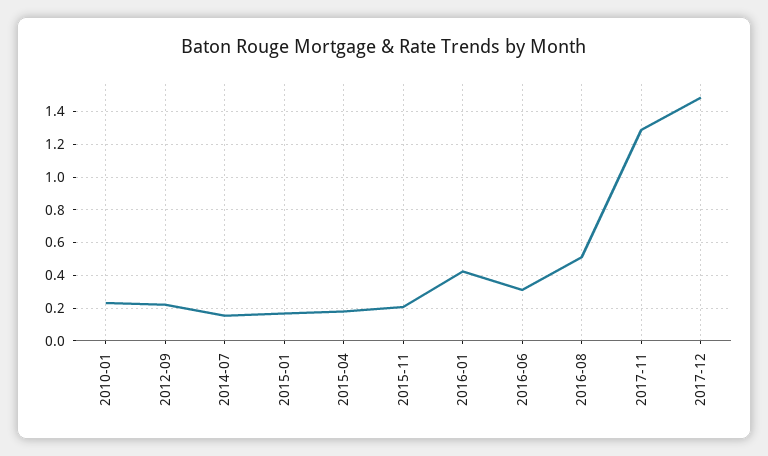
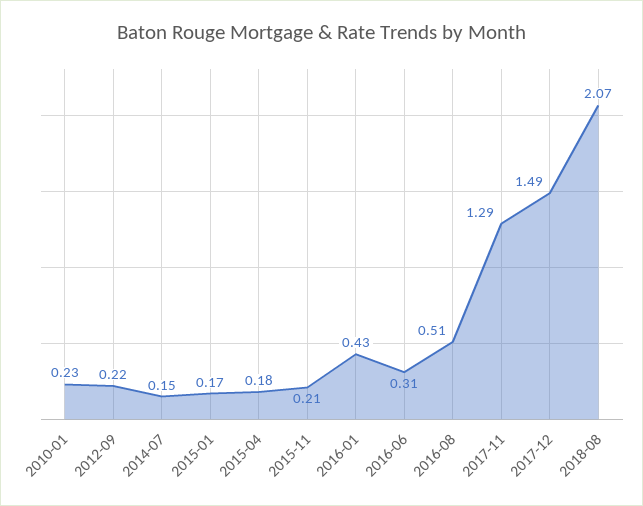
2018-08: none -> 2.07

